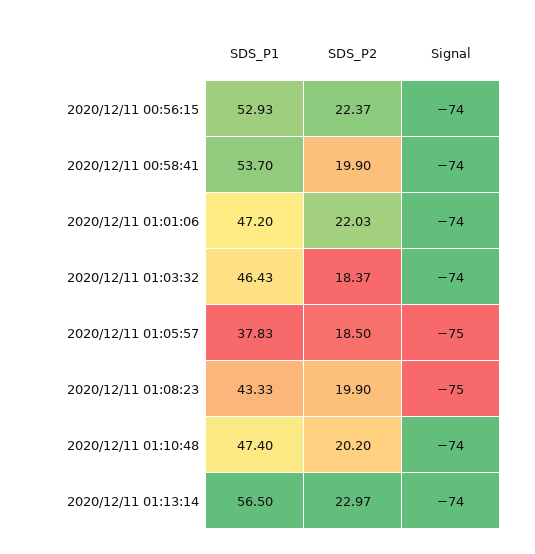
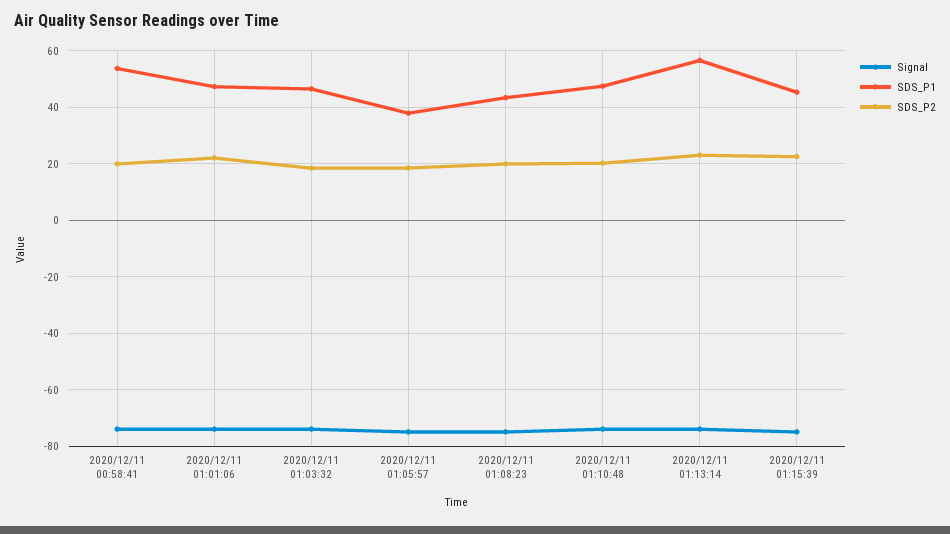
SDS_P1, 2020/12/11 00:56:15: 52.93 -> none
SDS_P2, 2020/12/11 00:56:15: 22.37 -> none
Signal, 2020/12/11 00:56:15: -74 -> none
Signal, 2020/12/11 01:15:39: none -> -75
SDS_P1, 2020/12/11 01:15:39: none -> 45
SDS_P2, 2020/12/11 01:15:39: none -> 22.5

